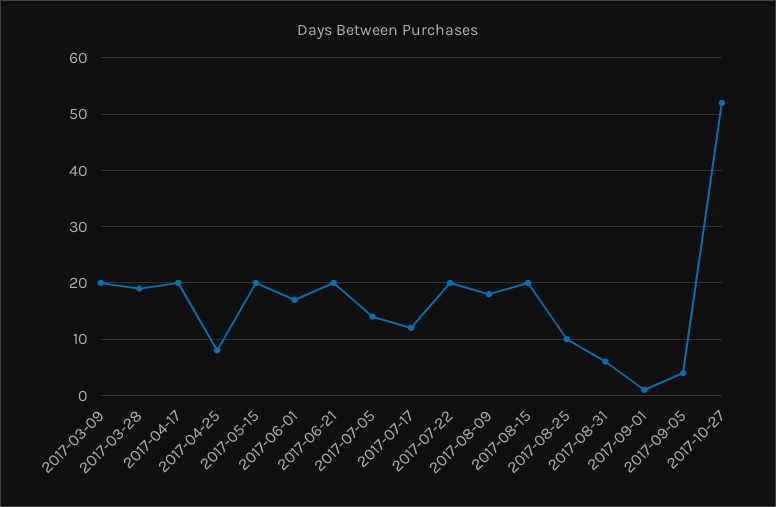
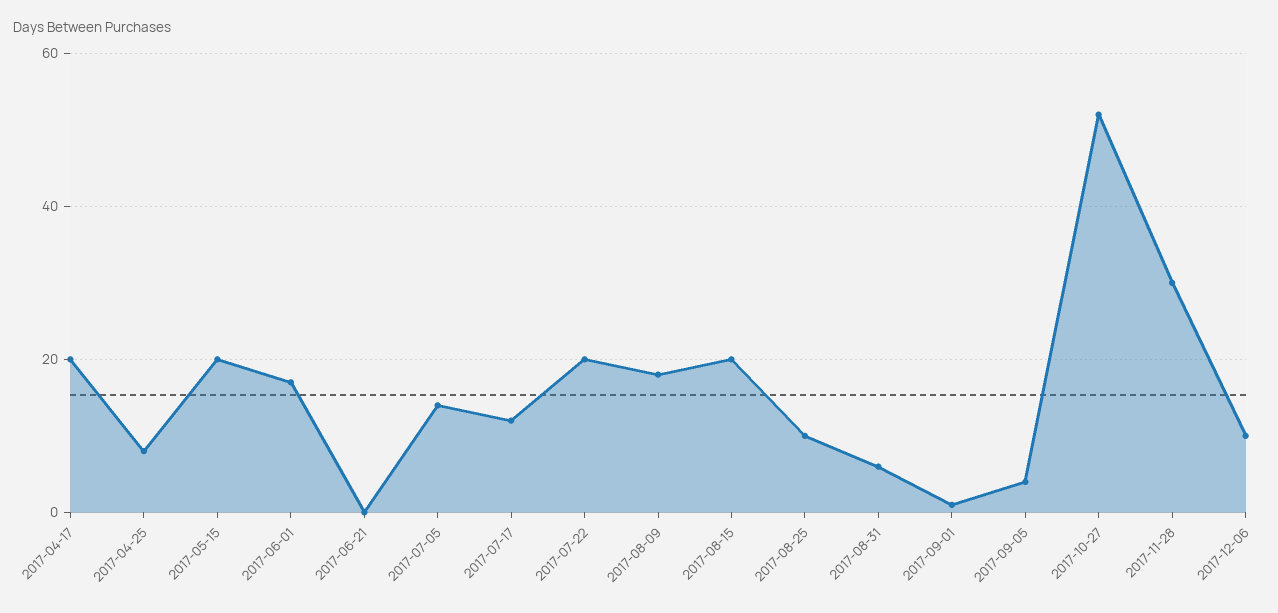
2017-03-09: 20 -> none
2017-03-28: 20 -> none
2017-06-21: 20 -> 0
2017-11-28: none -> 30
2017-12-06: none -> 10

